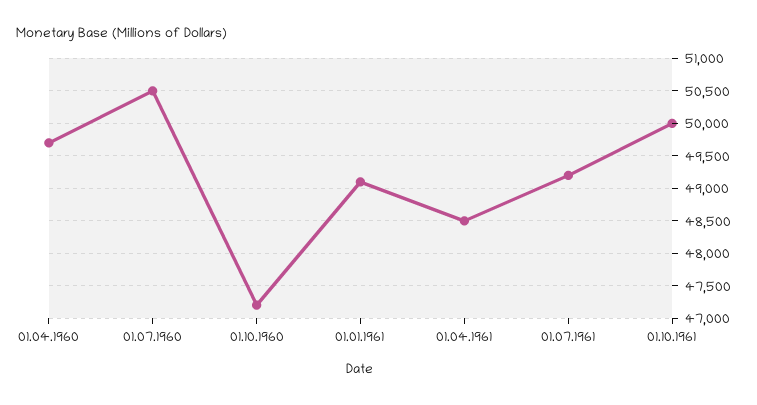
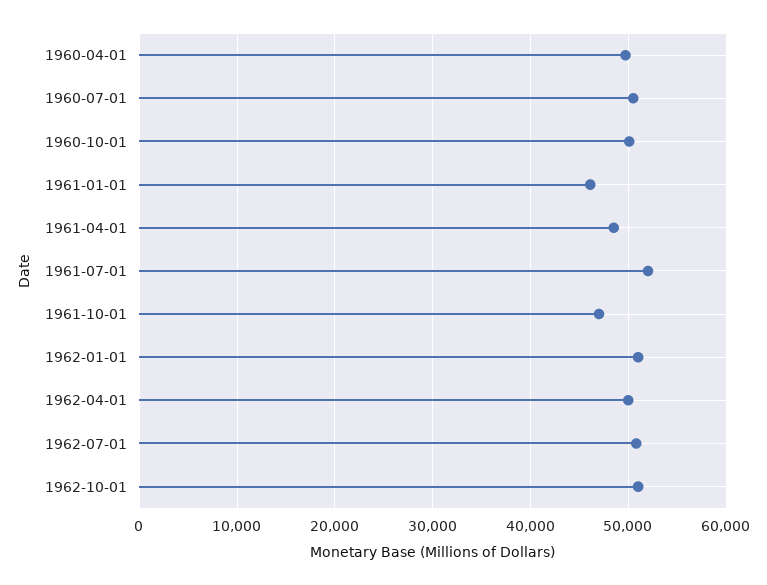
01.10.1960: 47200 -> 50000
01.01.1961: 49100 -> 46000
01.07.1961: 49200 -> 52000
01.10.1961: 50000 -> 47000
1962-01-01: none -> 51000
1962-04-01: none -> 50000
1962-07-01: none -> 51000
1962-10-01: none -> 51000

